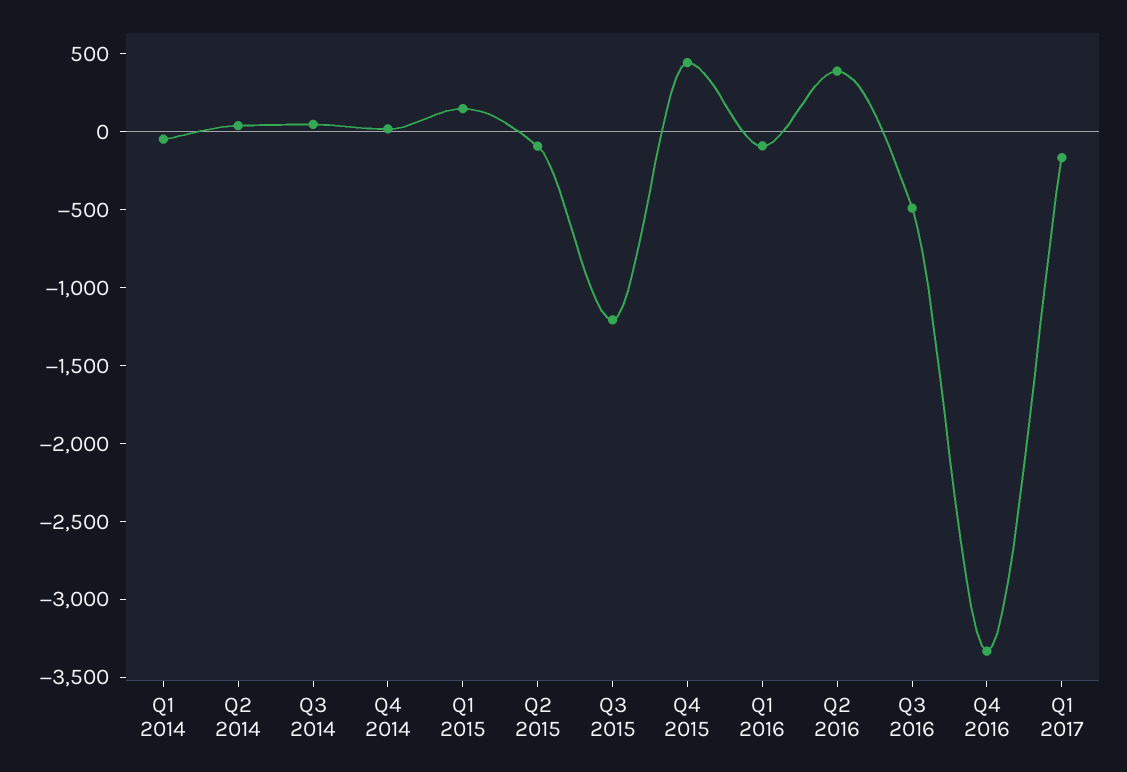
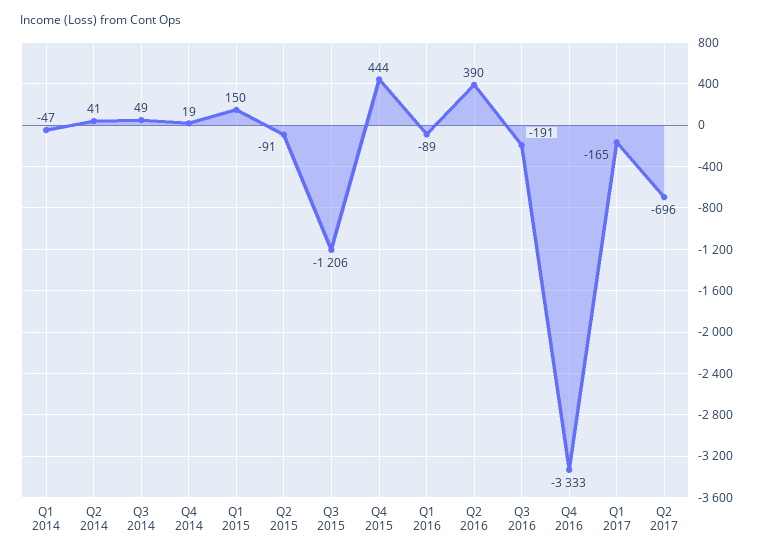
Q3 2016: -500 -> -191
Q2 2017: none -> -696

